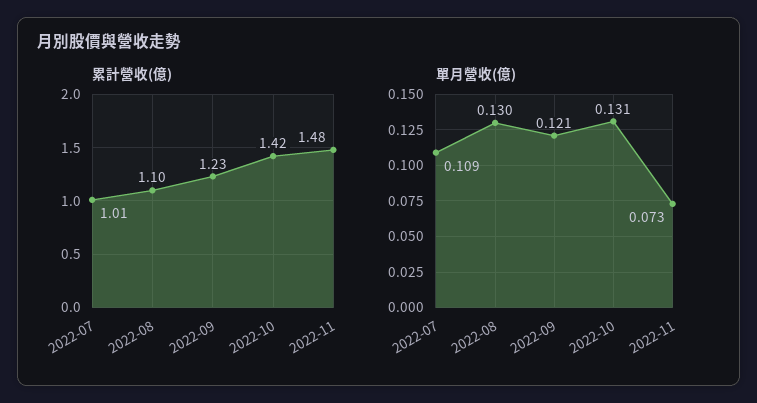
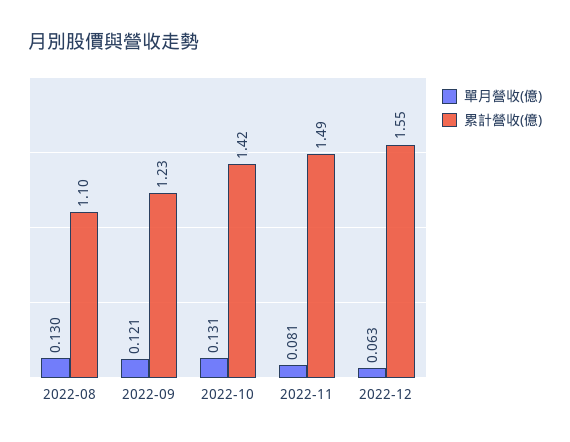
累計營收(億), 2022-07: 1.01 -> none
累計營收(億), 2022-11: 1.48 -> 1.49
單月營收(億), 2022-07: 0.109 -> none
單月營收(億), 2022-11: 0.073 -> 0.081
單月營收(億), 2022-12: none -> 0.063
累計營收(億), 2022-12: none -> 1.55

